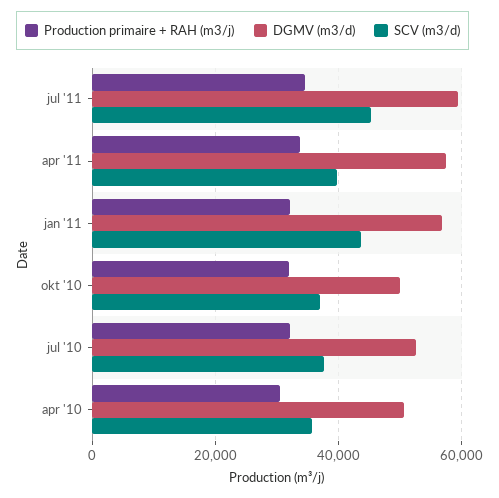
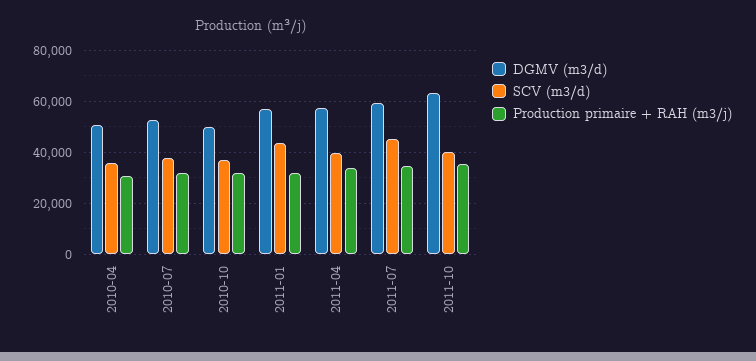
DGMV (m3/d), 2011-10: none -> 62500
SCV (m3/d), 2011-10: none -> 40000
Production primaire + RAH (m3/j), 2011-10: none -> 35000

